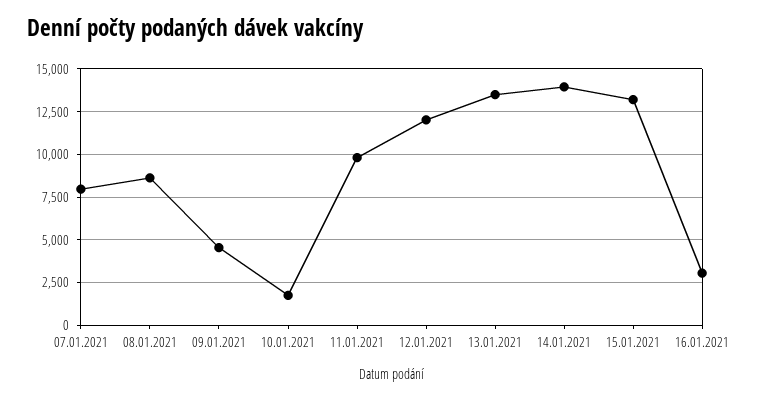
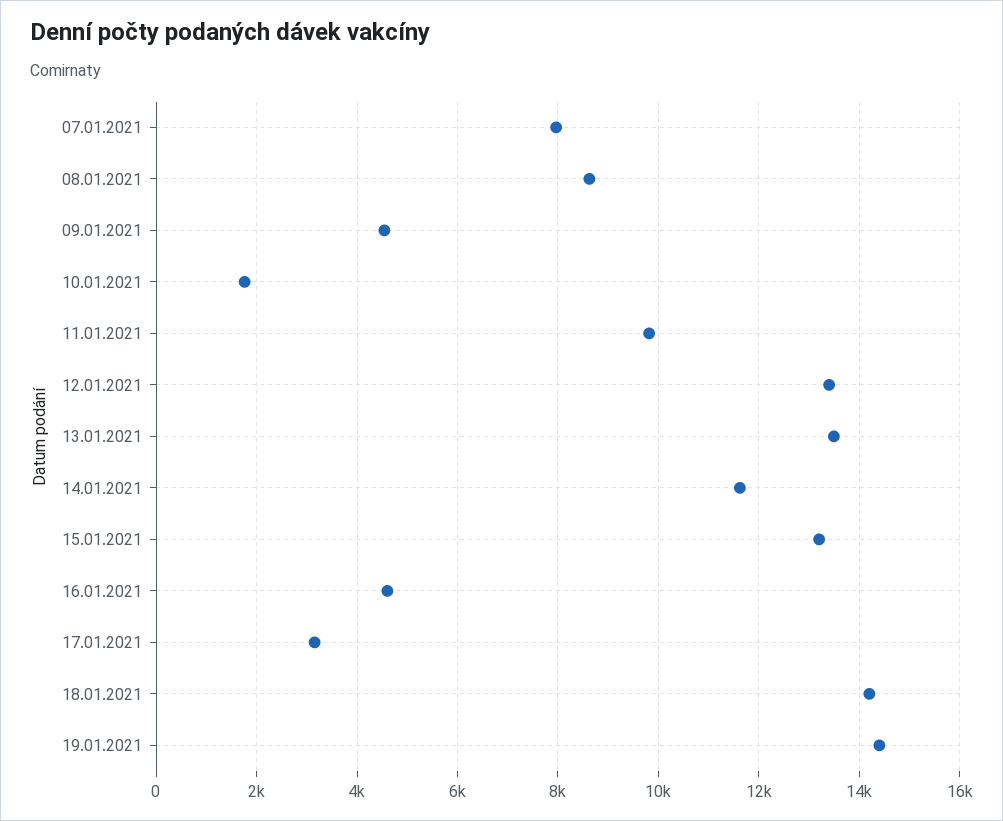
12.01.2021: 12000 -> 13400
14.01.2021: 14000 -> 11600
16.01.2021: 3000 -> 4600
17.01.2021: none -> 3200
18.01.2021: none -> 14200
19.01.2021: none -> 14400

